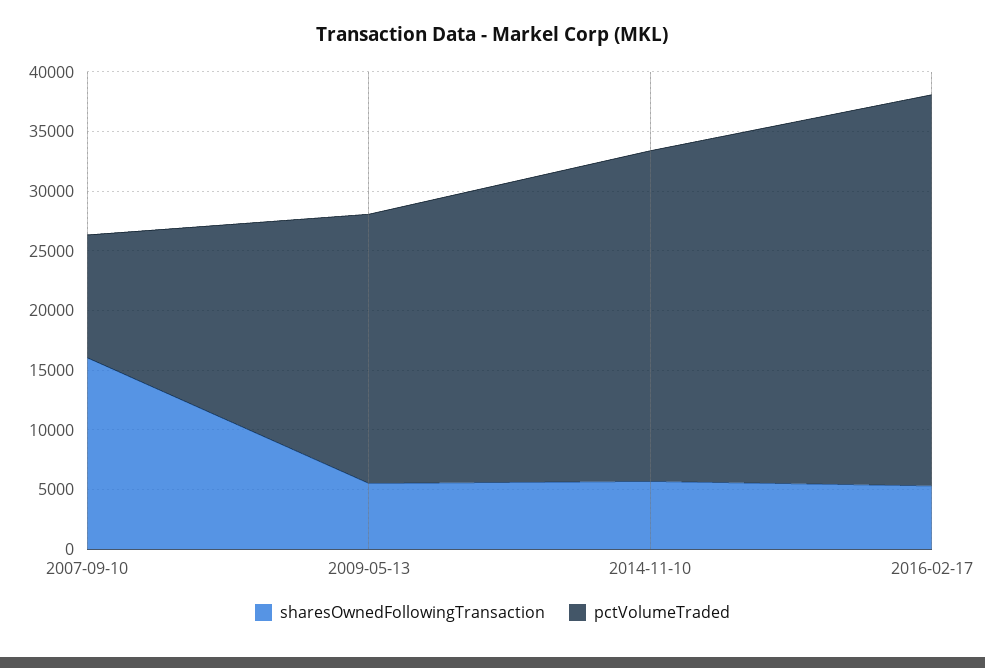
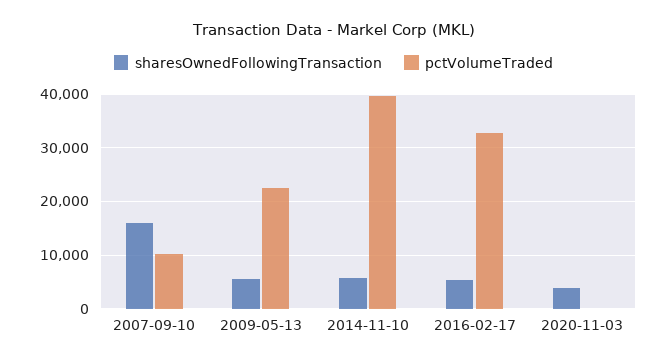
pctVolumeTraded, 2014-11-10: 28000 -> 40000
sharesOwnedFollowingTransaction, 2020-11-03: none -> 4000
pctVolumeTraded, 2020-11-03: none -> 0

